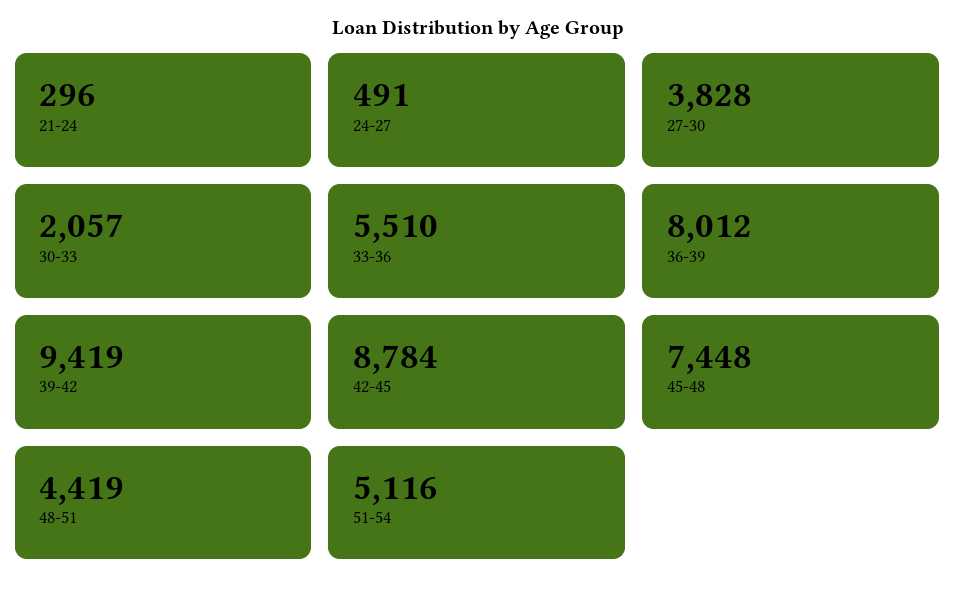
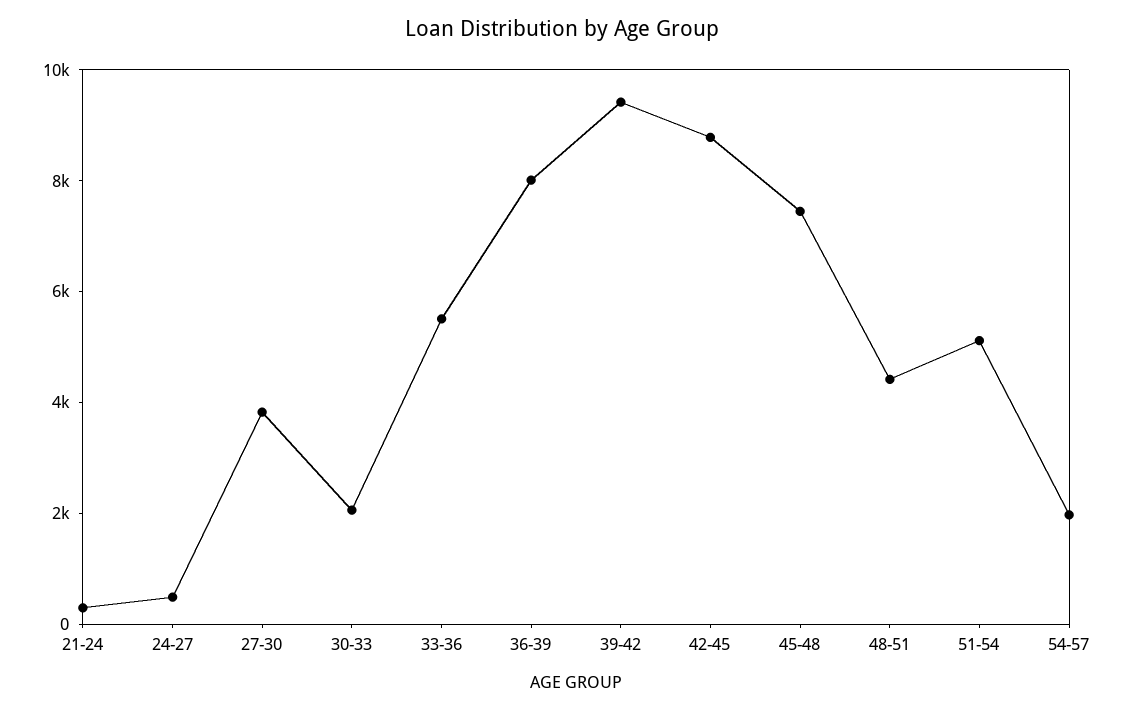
54-57: none -> 2000

